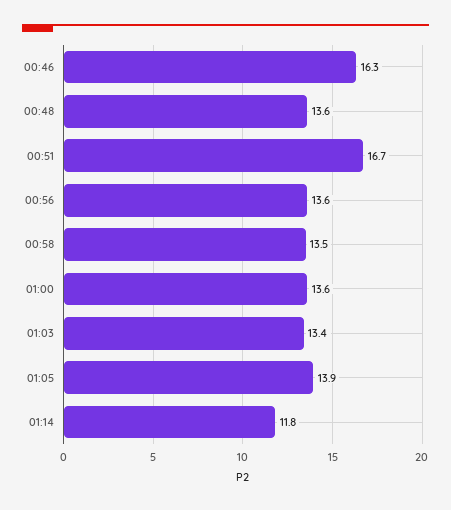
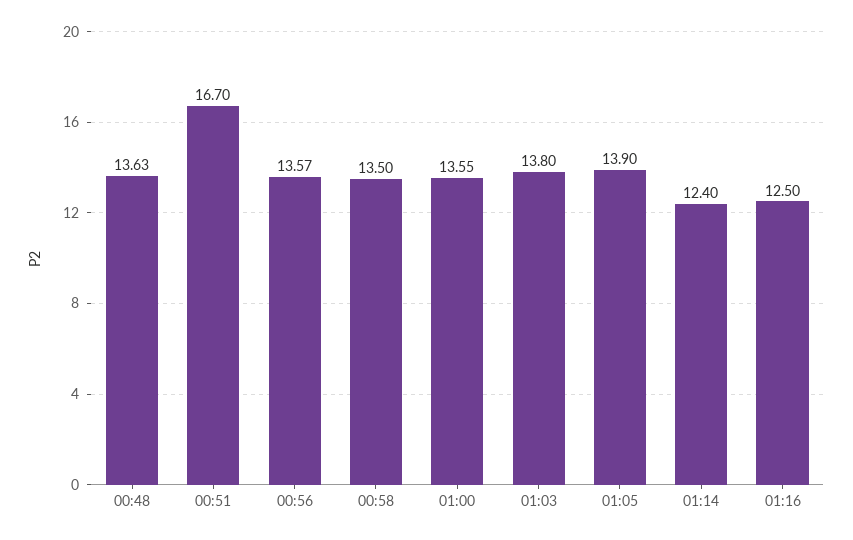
00:46: 16.3 -> none
01:03: 13.4 -> 13.8
01:14: 11.8 -> 12.4
01:16: none -> 12.5

